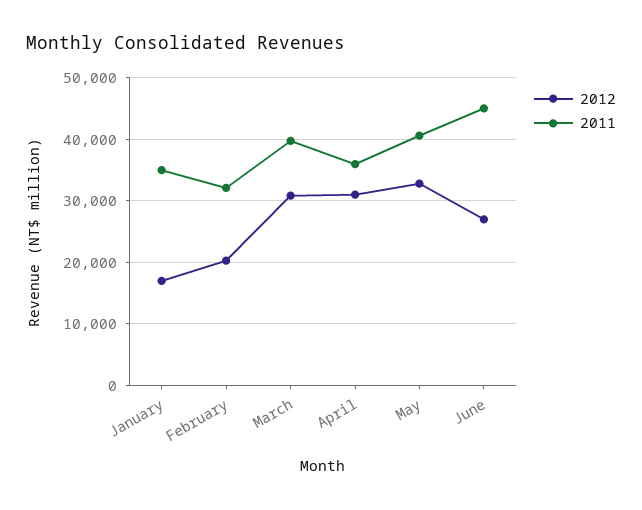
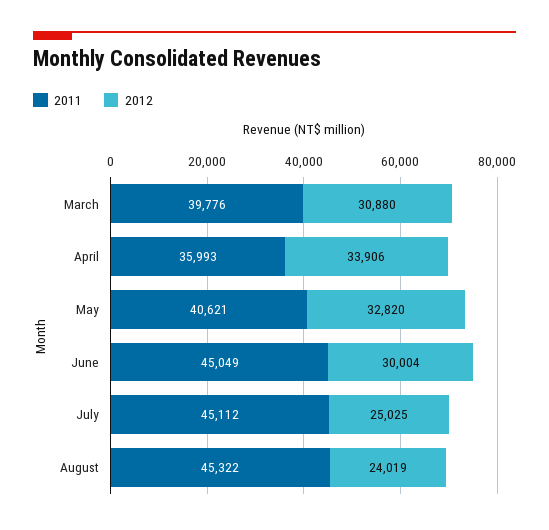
2012, January: 17000 -> none
2011, January: 35000 -> none
2012, February: 20000 -> none
2011, February: 32000 -> none
2012, April: 31000 -> 33906
2012, June: 27000 -> 30004
2011, July: none -> 45112
2012, July: none -> 25025
2011, August: none -> 45322
2012, August: none -> 24019

